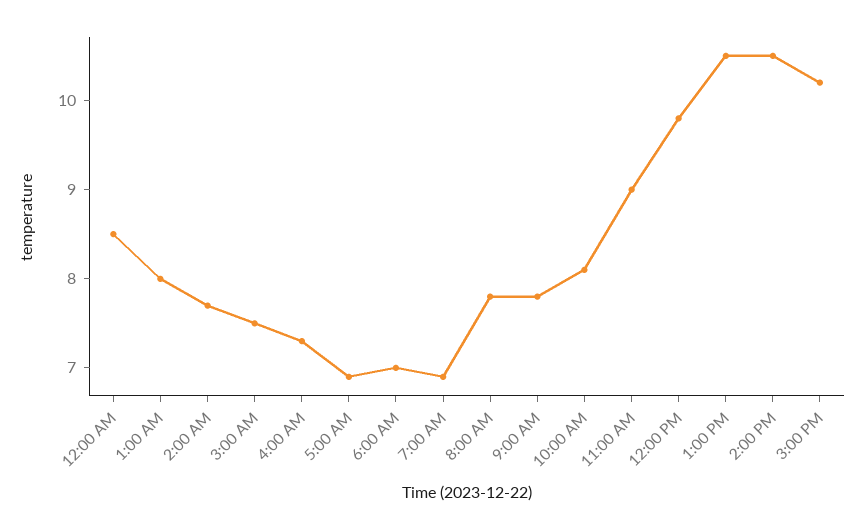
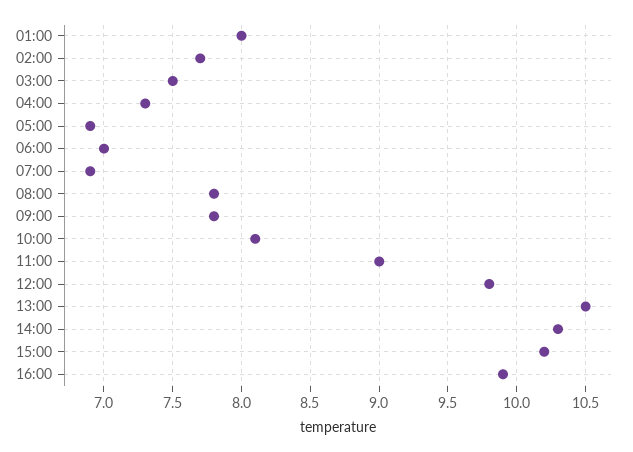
12:00 AM: 8.5 -> none
2:00 PM: 10.5 -> 10.3
16:00: none -> 9.9

